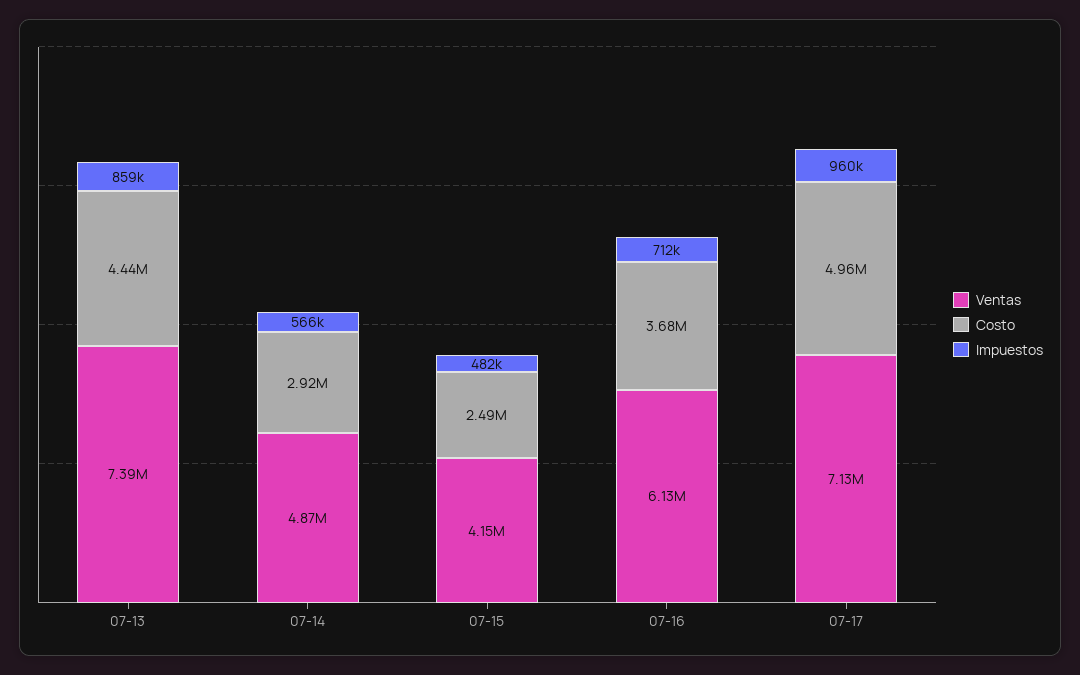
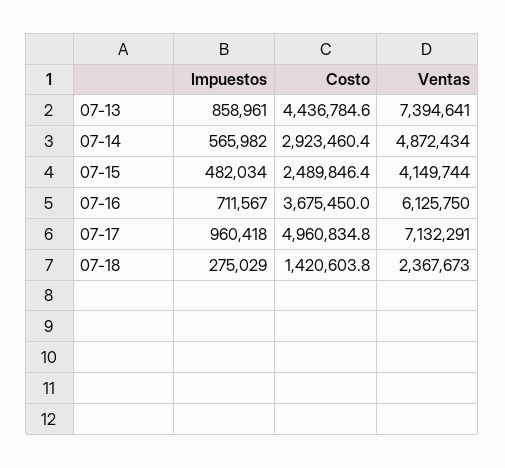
Impuestos, 07-18: none -> 275029
Costo, 07-18: none -> 1420603.8
Ventas, 07-18: none -> 2367673

